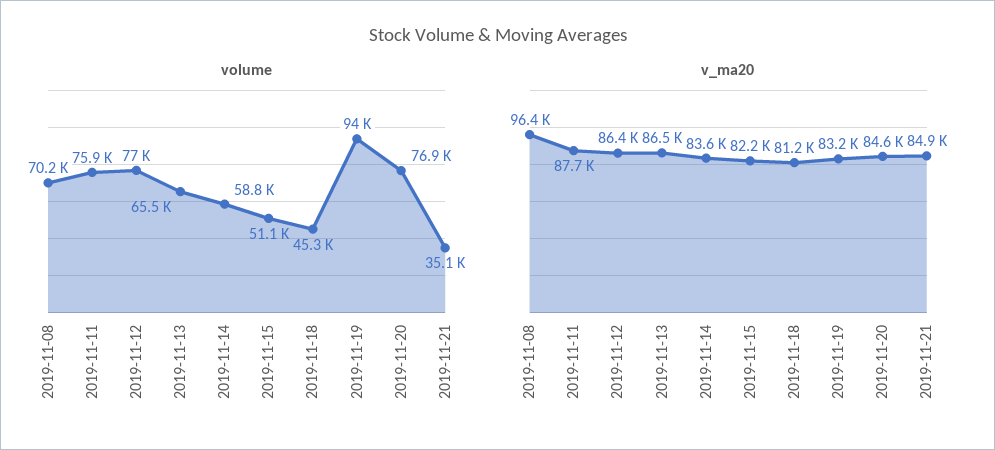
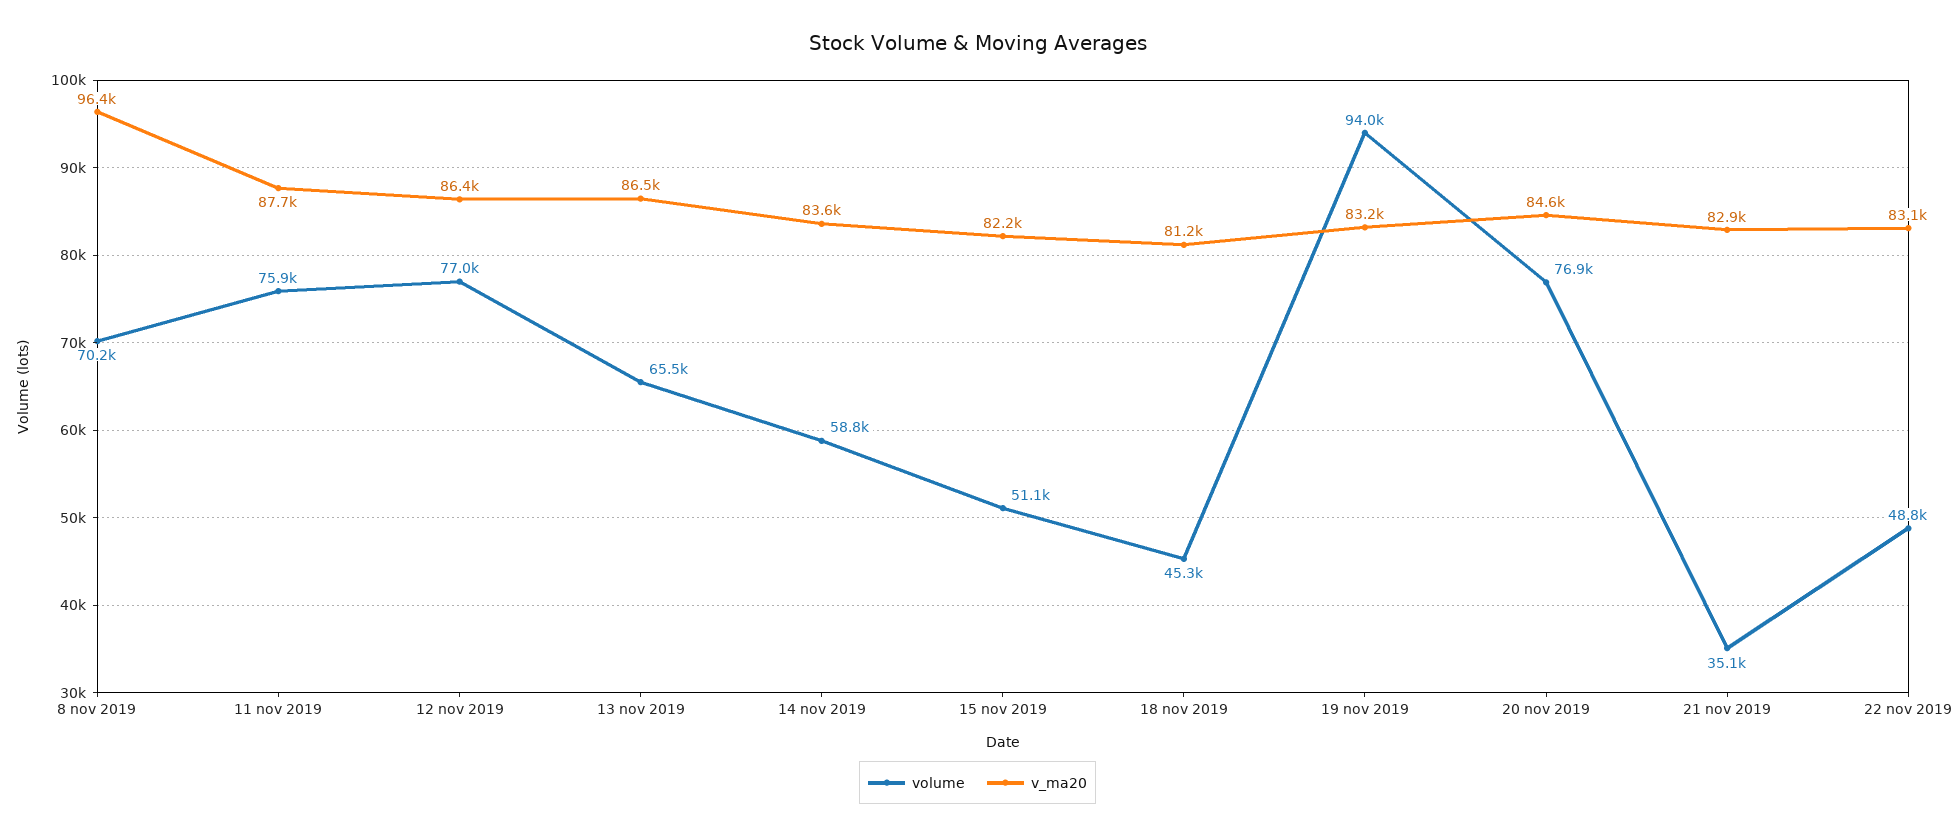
v_ma20, 2019-11-21: 84900 -> 82900
volume, 22 nov 2019: none -> 48800
v_ma20, 22 nov 2019: none -> 83100

